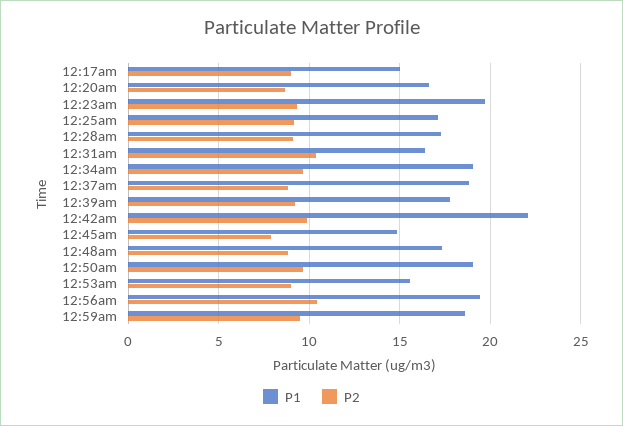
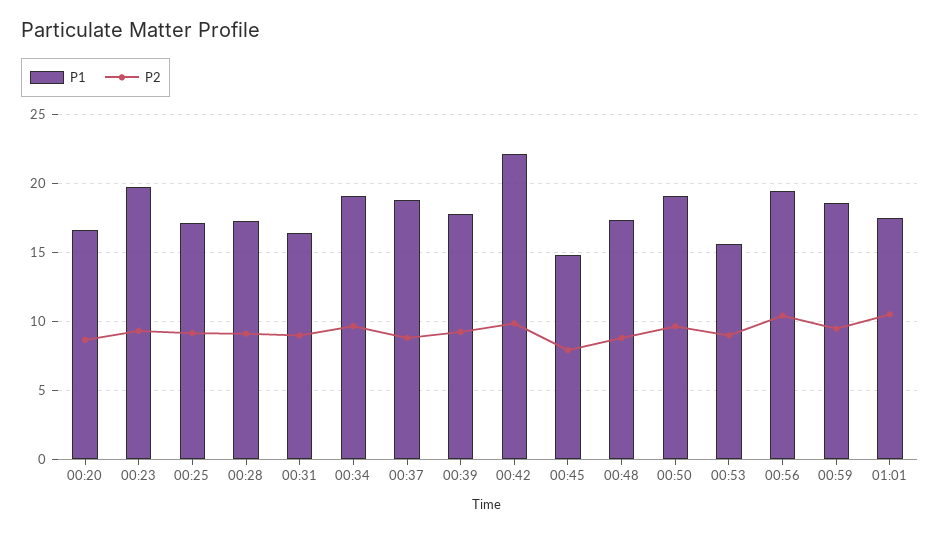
P1, 12:17am: 15 -> none
P2, 12:17am: 9 -> none
P2, 12:31am: 10.5 -> 9
P1, 01:01: none -> 17.5
P2, 01:01: none -> 10.5

